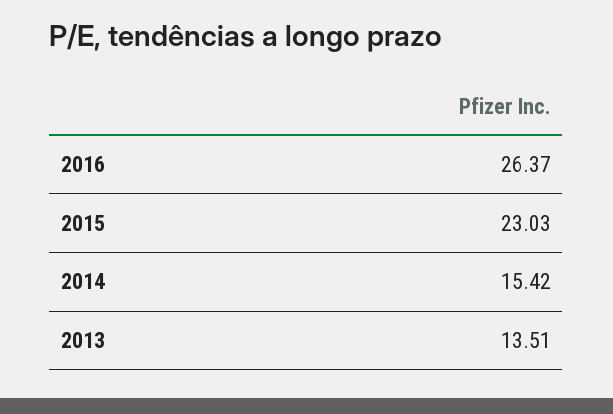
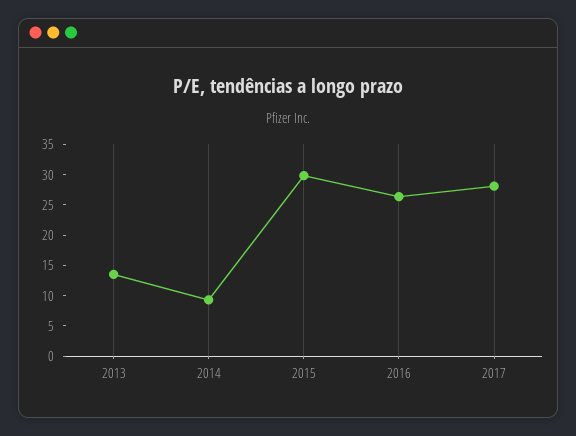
2015: 23.03 -> 30
2014: 15.42 -> 10
2017: none -> 27.5

